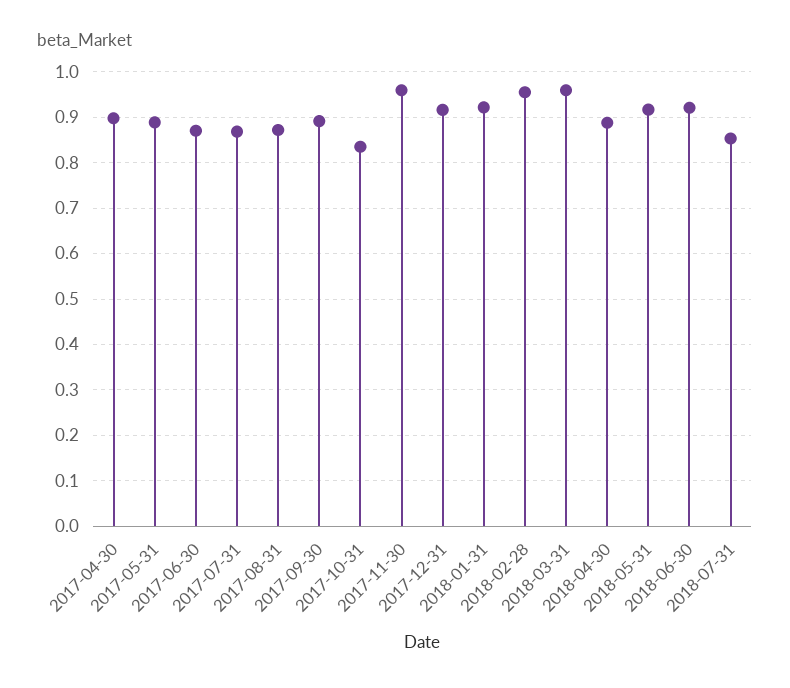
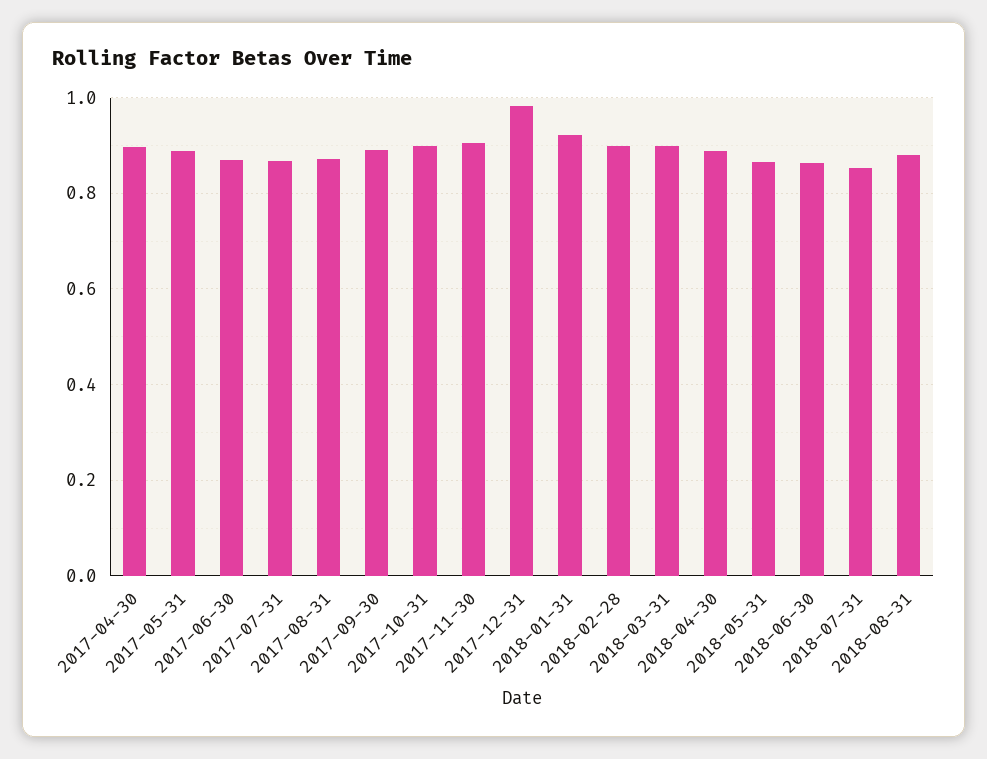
2017-10-31: 0.84 -> 0.9
2017-11-30: 0.96 -> 0.9
2017-12-31: 0.92 -> 0.98
2018-02-28: 0.96 -> 0.9
2018-03-31: 0.96 -> 0.9
2018-05-31: 0.92 -> 0.86
2018-06-30: 0.92 -> 0.86
2018-08-31: none -> 0.88

